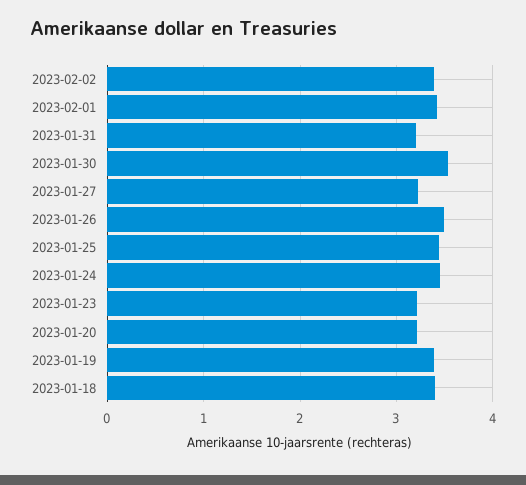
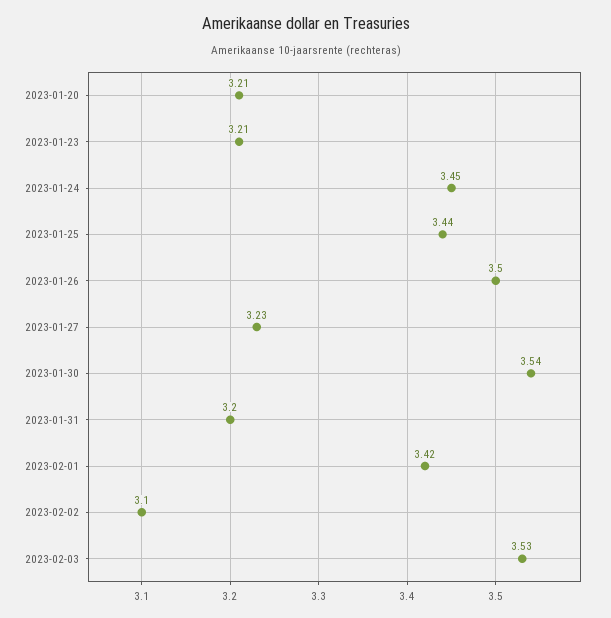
2023-02-02: 3.4 -> 3.1
2023-01-19: 3.4 -> none
2023-01-18: 3.4 -> none
2023-02-03: none -> 3.53

